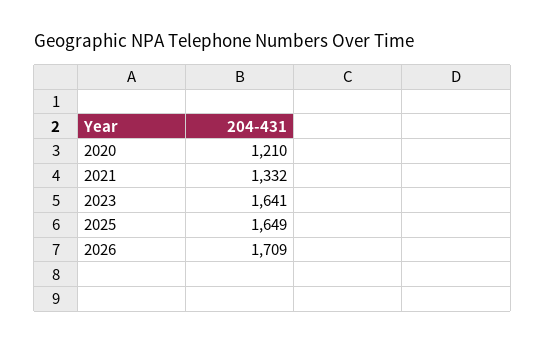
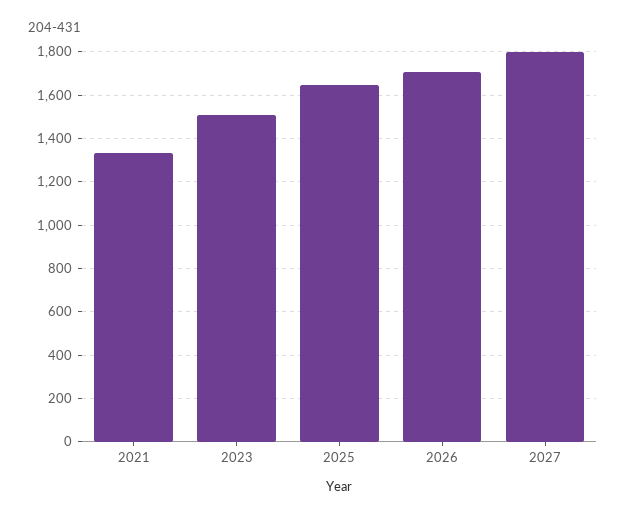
2020: 1210 -> none
2023: 1641 -> 1500
2027: none -> 1800

